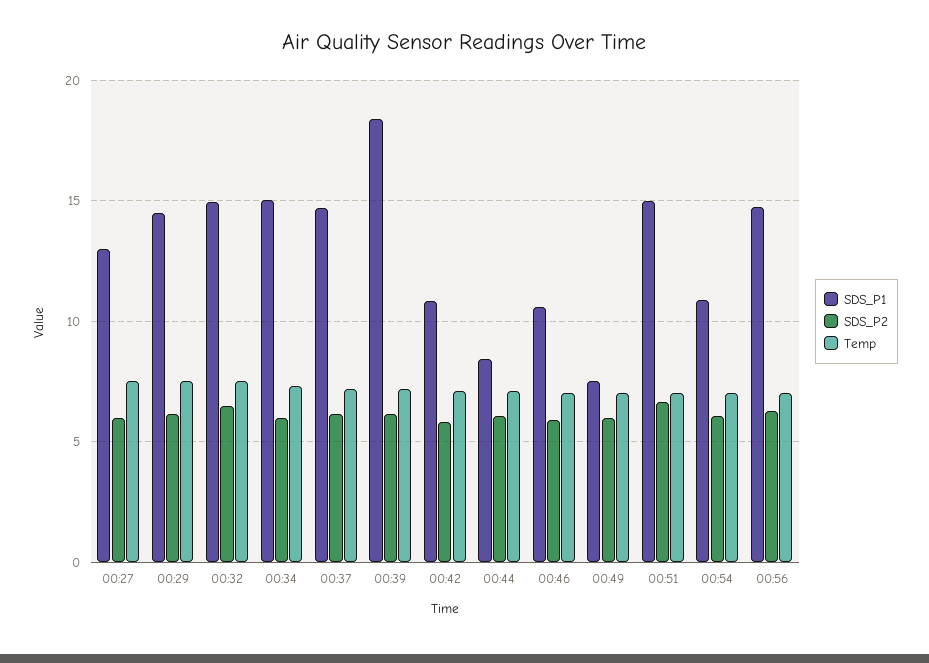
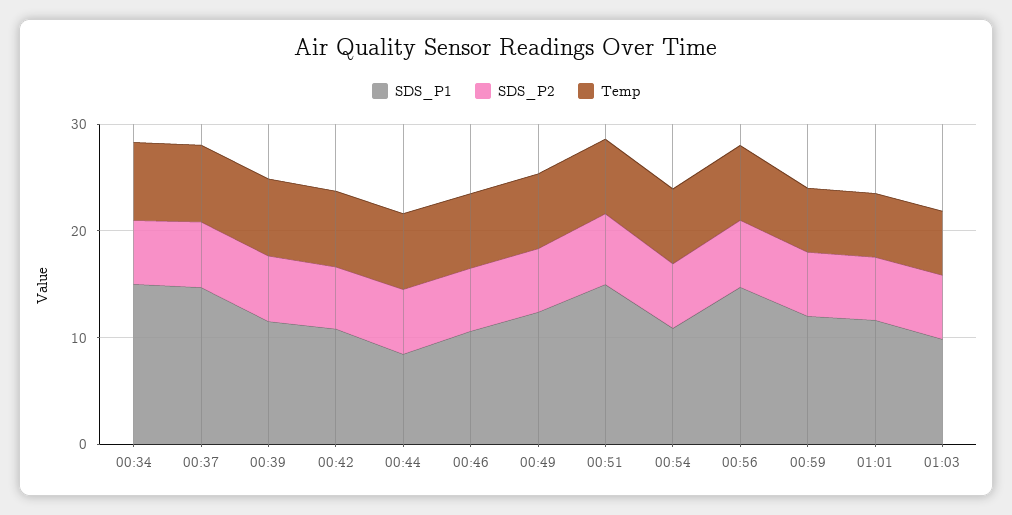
SDS_P1, 00:27: 13 -> none
SDS_P2, 00:27: 6 -> none
Temp, 00:27: 7.5 -> none
SDS_P1, 00:29: 14.5 -> none
SDS_P2, 00:29: 6 -> none
Temp, 00:29: 7.5 -> none
SDS_P1, 00:32: 15 -> none
SDS_P2, 00:32: 6.5 -> none
Temp, 00:32: 7.5 -> none
SDS_P1, 00:39: 18.5 -> 12
SDS_P1, 00:49: 7.5 -> 12
SDS_P1, 00:59: none -> 12
SDS_P2, 00:59: none -> 6
Temp, 00:59: none -> 6
SDS_P1, 01:01: none -> 12
SDS_P2, 01:01: none -> 6
Temp, 01:01: none -> 6
SDS_P1, 01:03: none -> 10
SDS_P2, 01:03: none -> 6
Temp, 01:03: none -> 6

